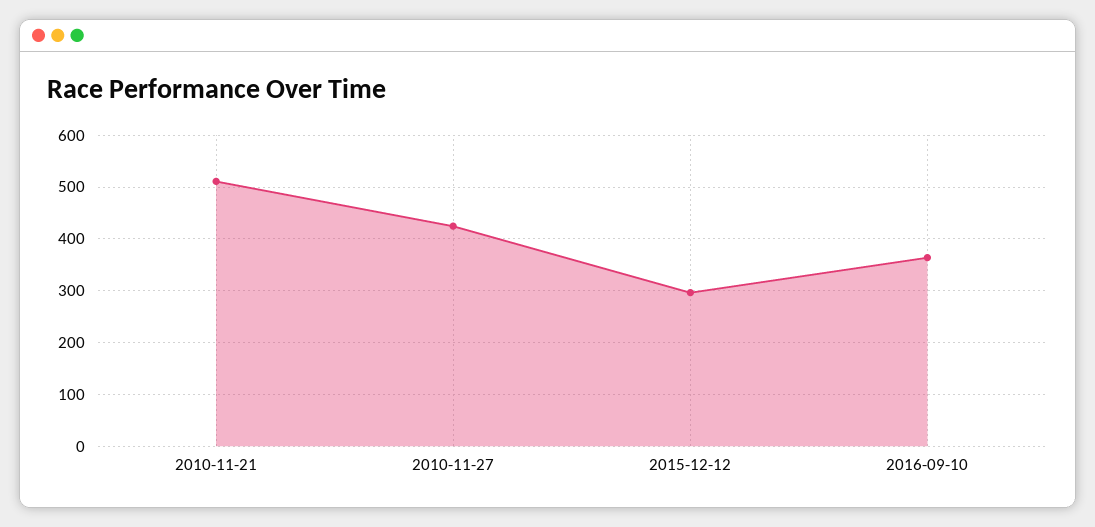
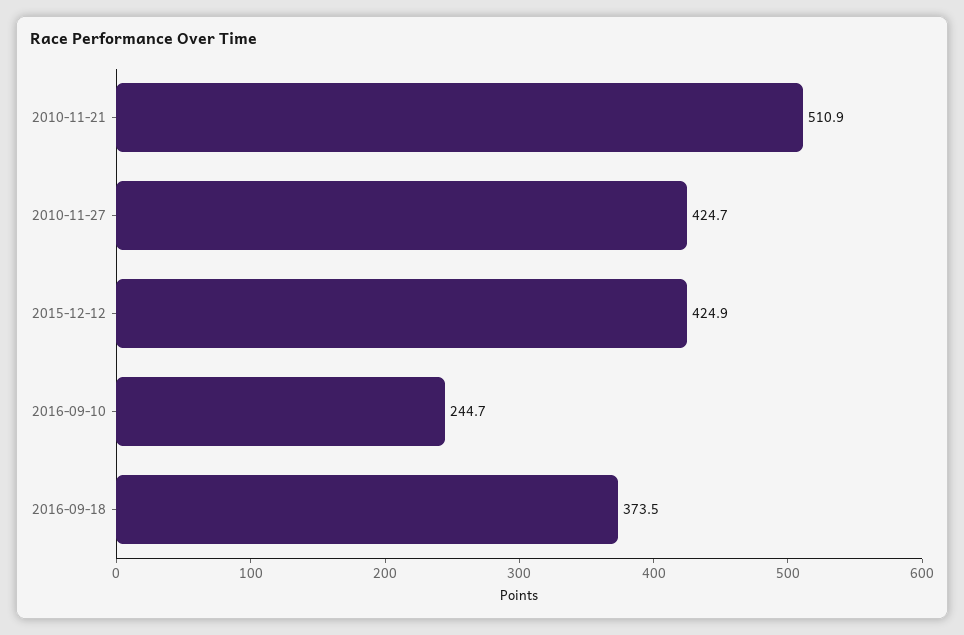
2015-12-12: 300 -> 424.9
2016-09-10: 360 -> 244.7
2016-09-18: none -> 373.5

